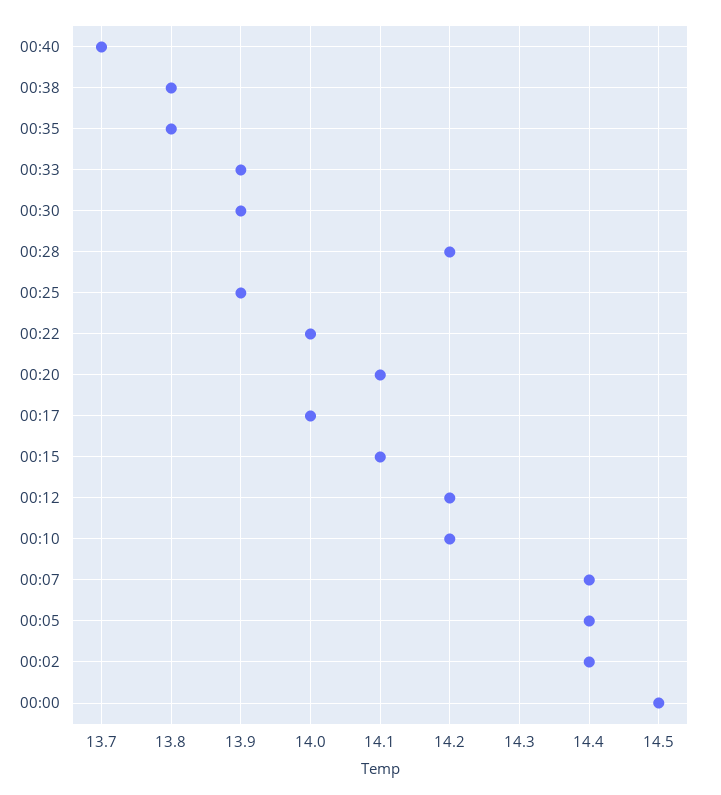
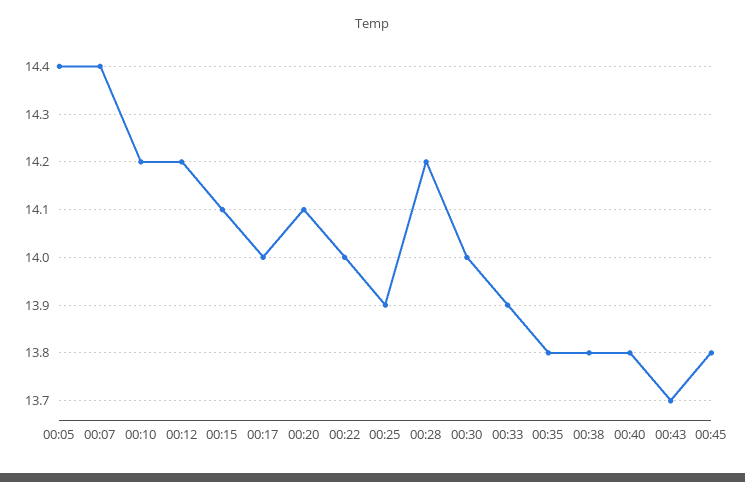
00:40: 13.7 -> 13.8
00:30: 13.9 -> 14
00:02: 14.4 -> none
00:00: 14.5 -> none
00:43: none -> 13.7
00:45: none -> 13.8

